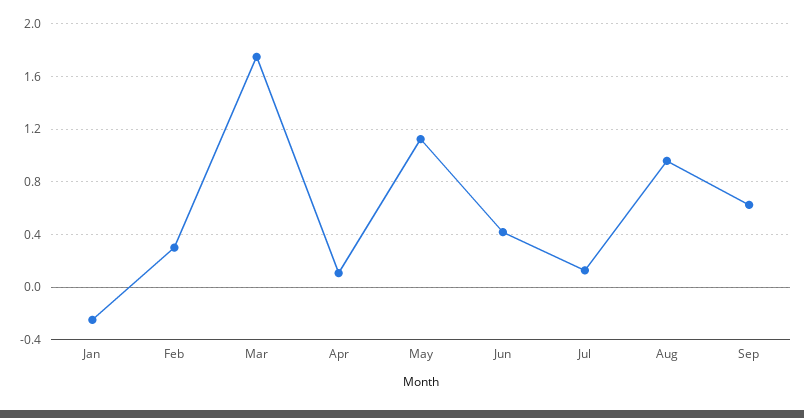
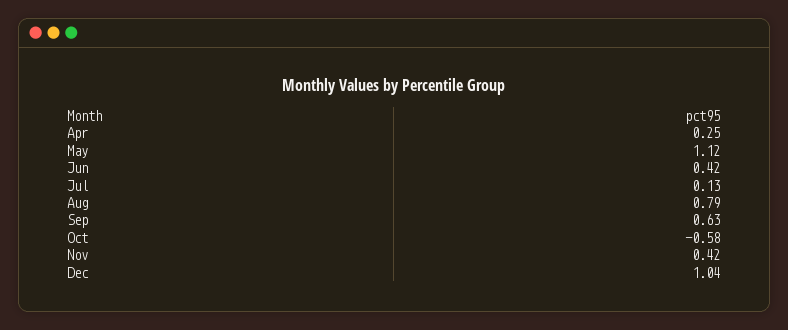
Jan: -0.25 -> none
Feb: 0.3 -> none
Mar: 1.75 -> none
Apr: 0.1 -> 0.25
Aug: 0.95 -> 0.79
Oct: none -> -0.58
Nov: none -> 0.42
Dec: none -> 1.04

